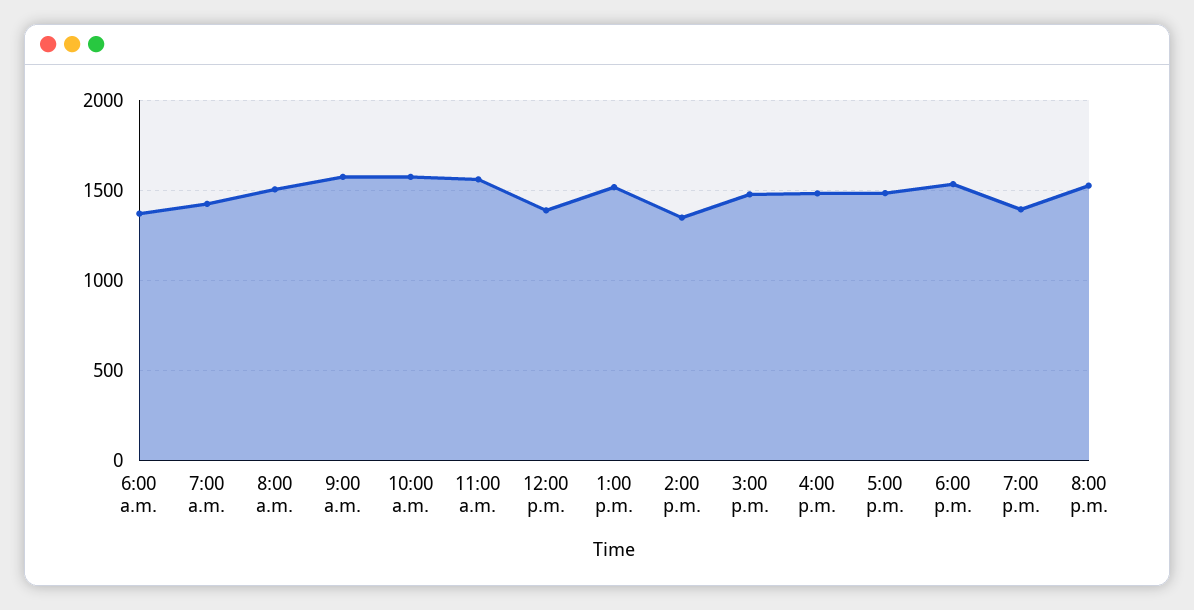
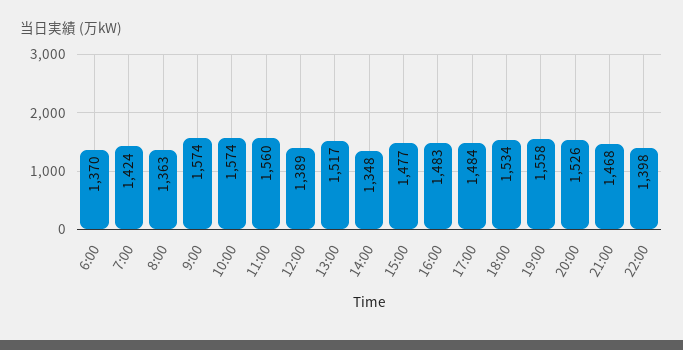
8:00 a.m.: 1500 -> 1363
7:00 p.m.: 1400 -> 1558
21:00: none -> 1468
22:00: none -> 1398

